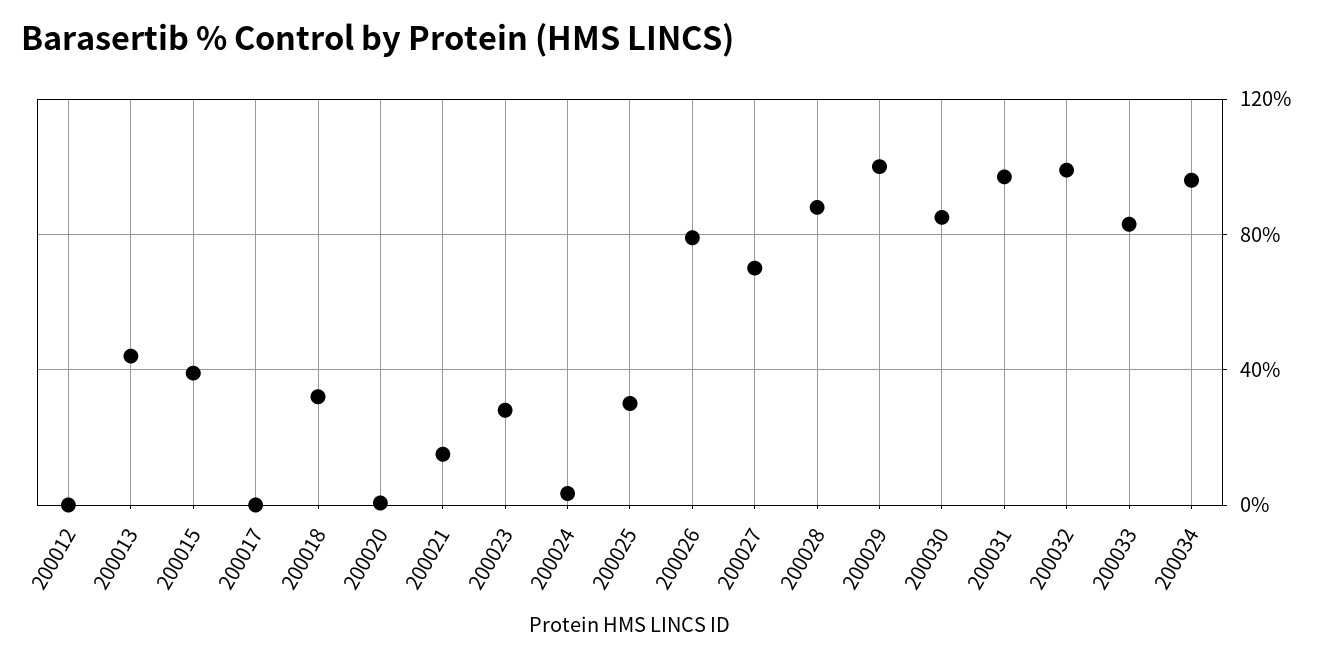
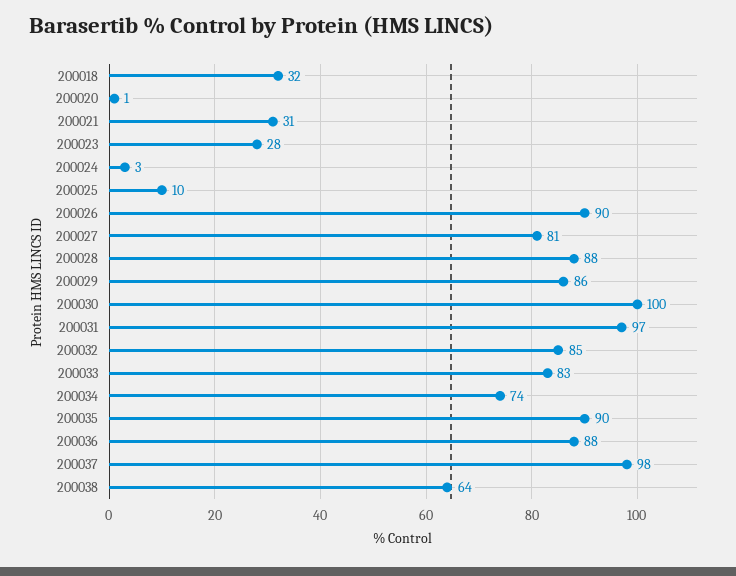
200012: 0 -> none
200013: 45 -> none
200015: 40 -> none
200017: 0 -> none
200021: 15 -> 31
200025: 30 -> 10
200026: 80 -> 90
200027: 70 -> 81
200029: 100 -> 86
200030: 85 -> 100
200032: 100 -> 85
200034: 95 -> 74
200035: none -> 90
200036: none -> 88
200037: none -> 98
200038: none -> 64

